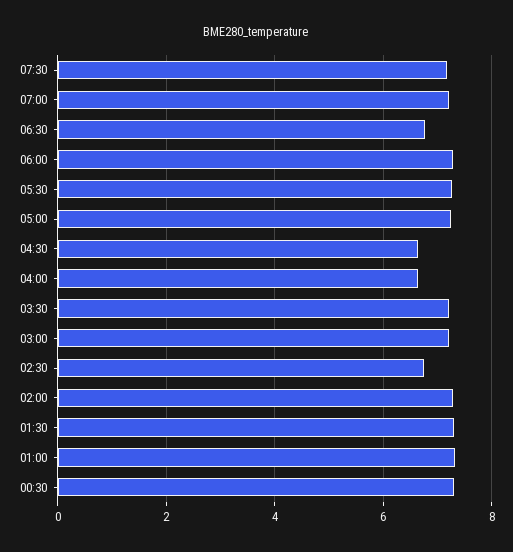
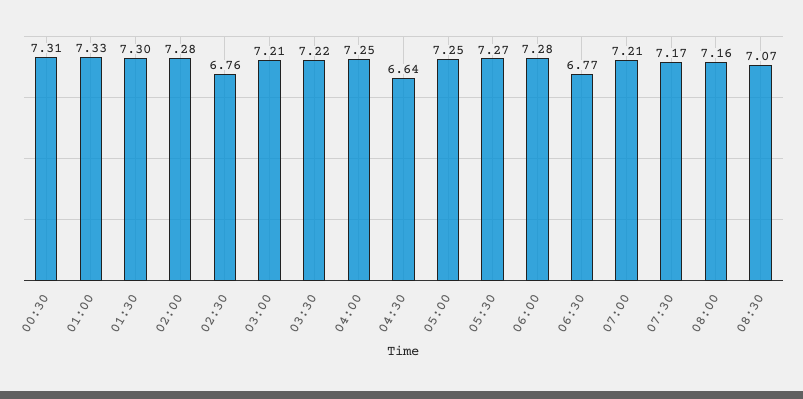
04:00: 6.6 -> 7.25
08:00: none -> 7.16
08:30: none -> 7.07

